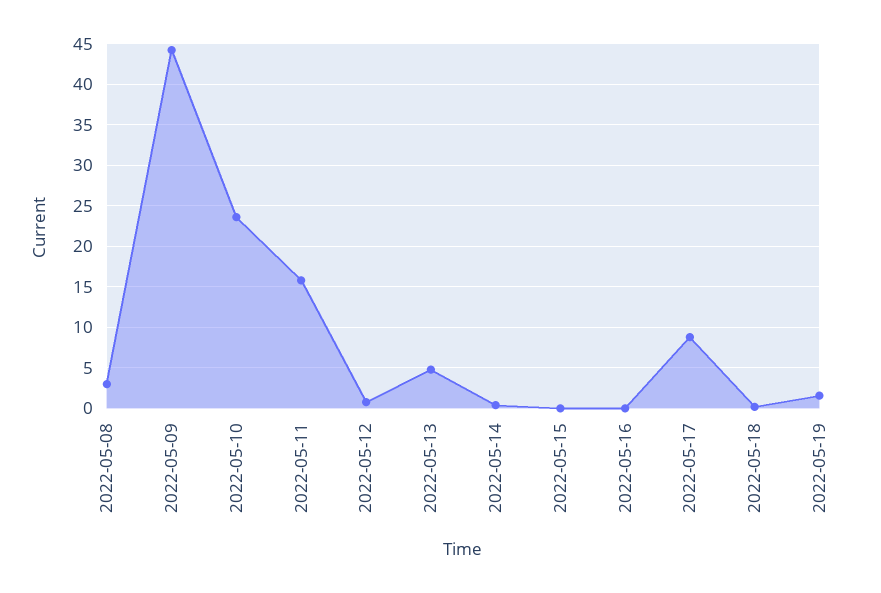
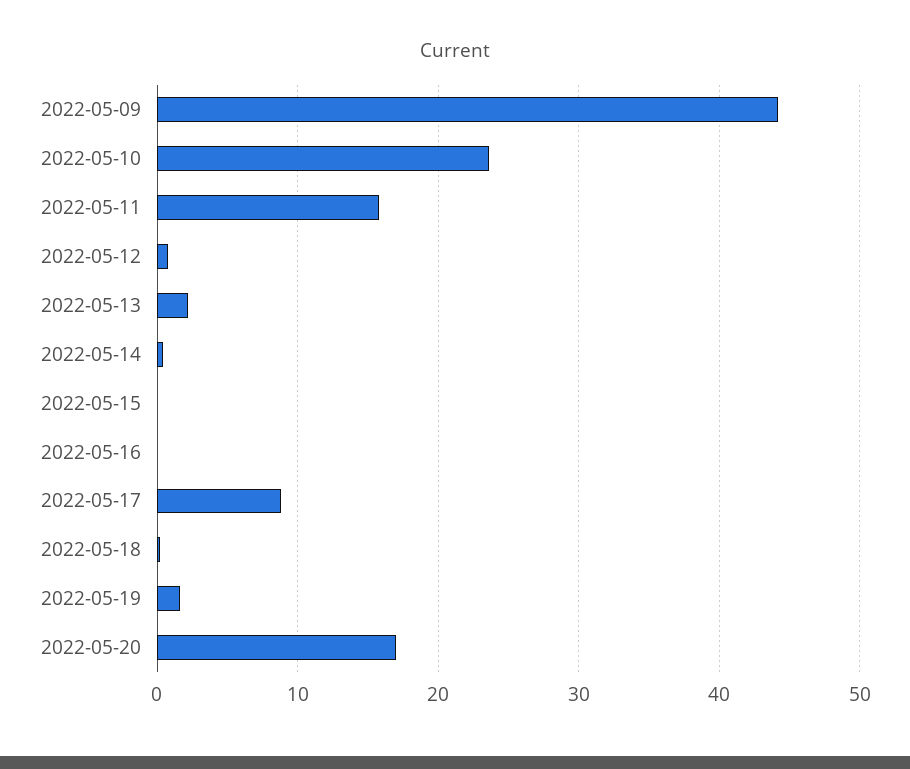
2022-05-08: 3 -> none
2022-05-13: 5 -> 2
2022-05-20: none -> 17

